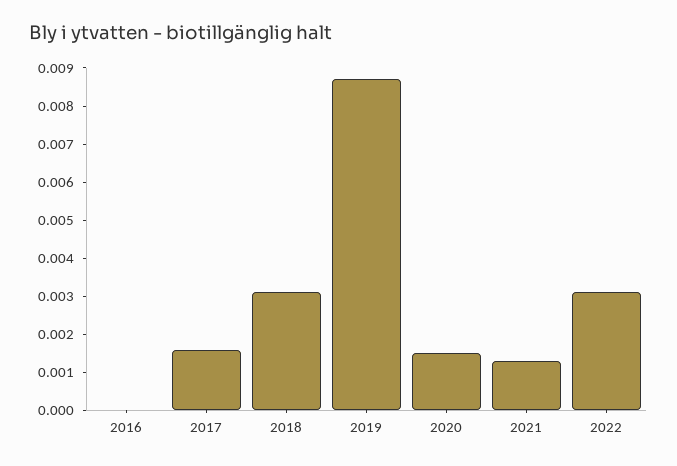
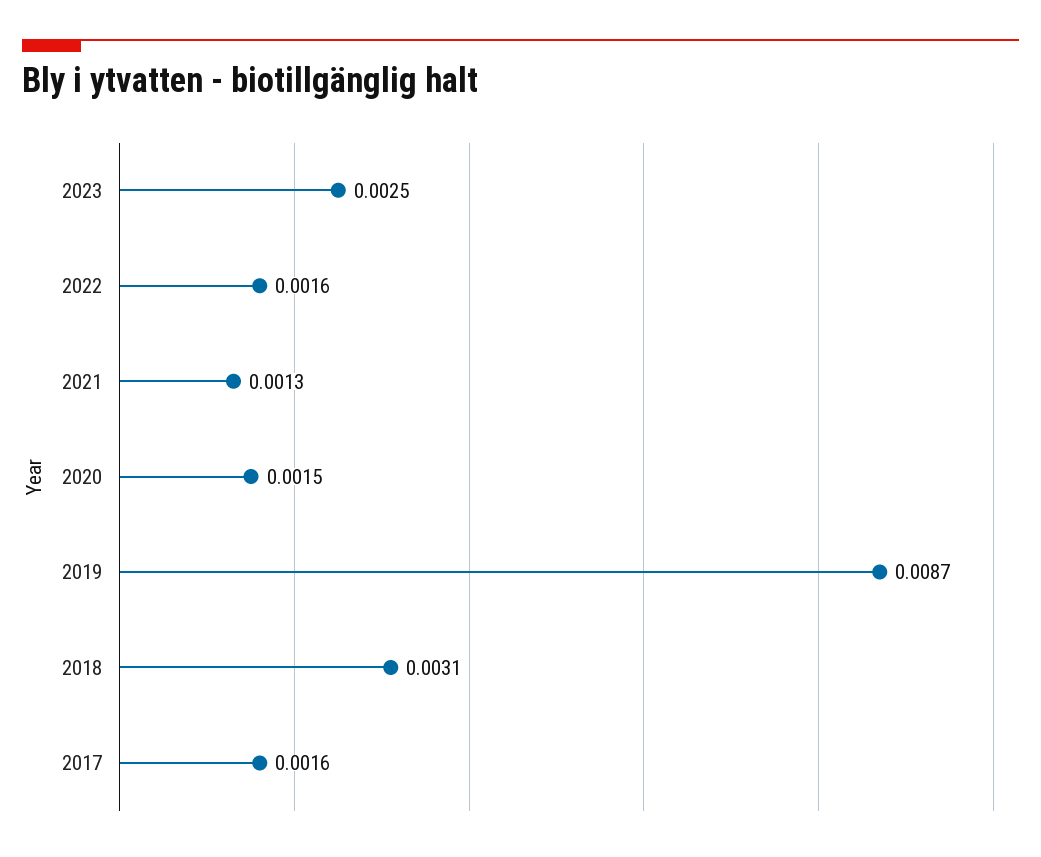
2016: 0 -> none
2022: 0.003 -> 0.0016
2023: none -> 0.0025

